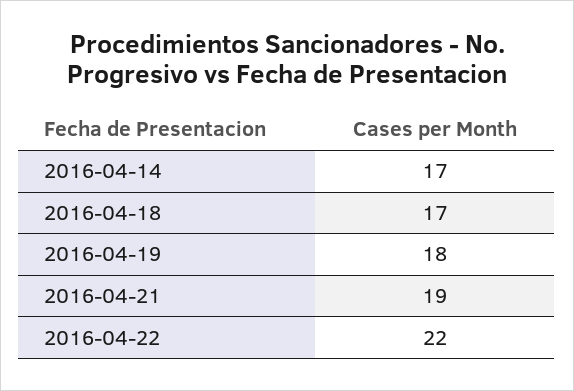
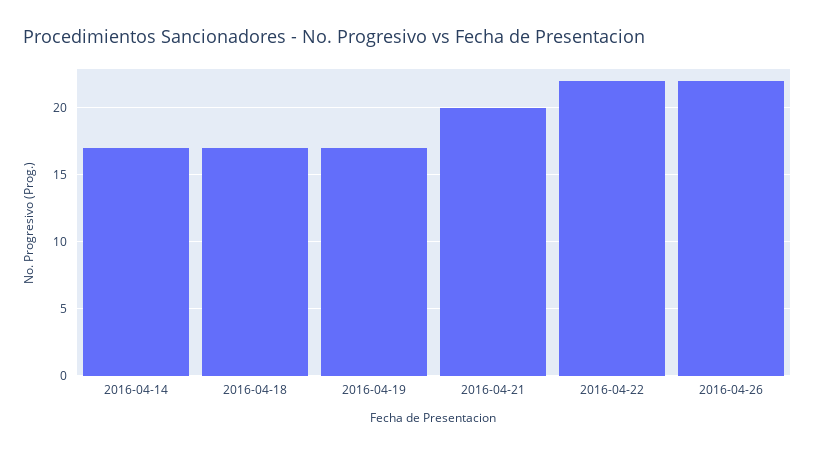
2016-04-19: 18 -> 17
2016-04-21: 19 -> 20
2016-04-26: none -> 22

